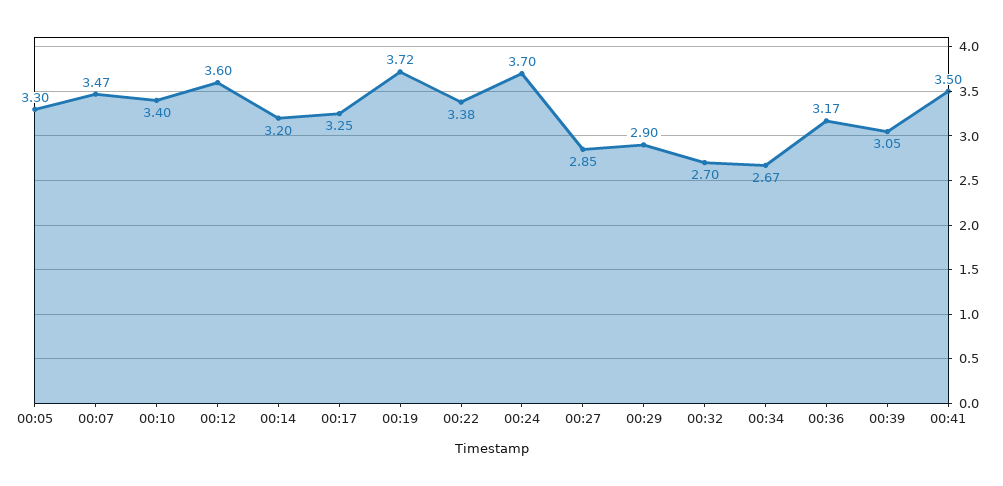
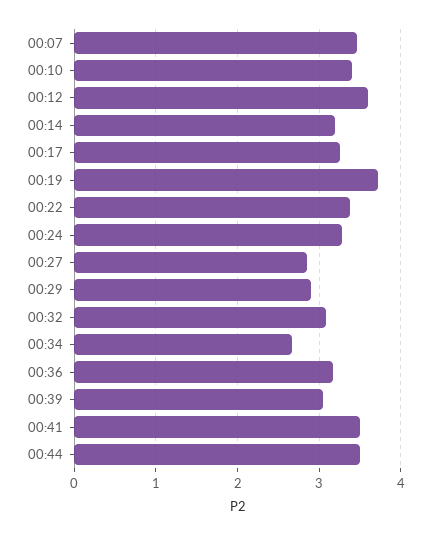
00:05: 3.3 -> none
00:24: 3.7 -> 3.3
00:32: 2.7 -> 3.1
00:44: none -> 3.5

